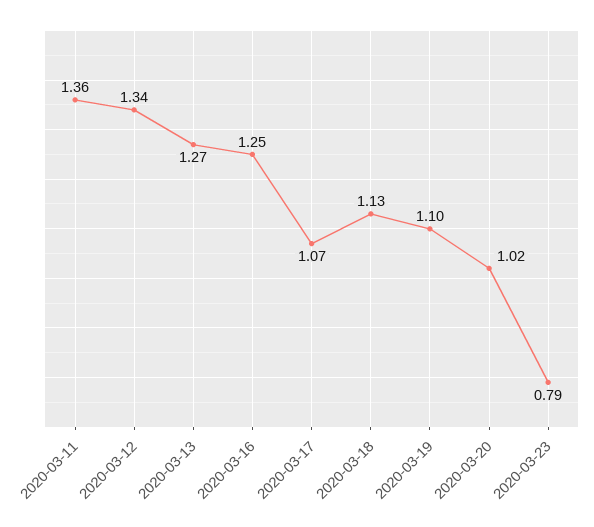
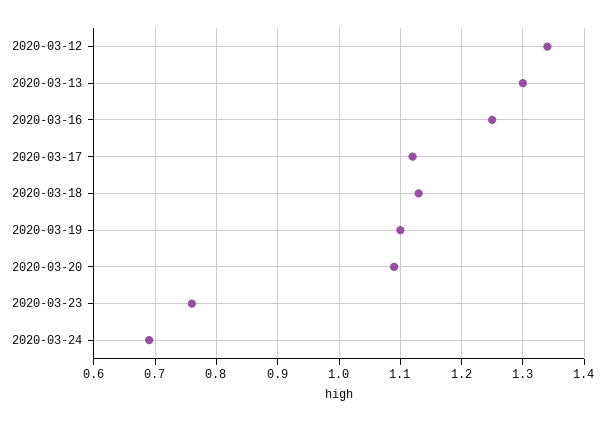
2020-03-11: 1.36 -> none
2020-03-13: 1.27 -> 1.3
2020-03-17: 1.07 -> 1.12
2020-03-20: 1.02 -> 1.09
2020-03-23: 0.79 -> 0.76
2020-03-24: none -> 0.69

